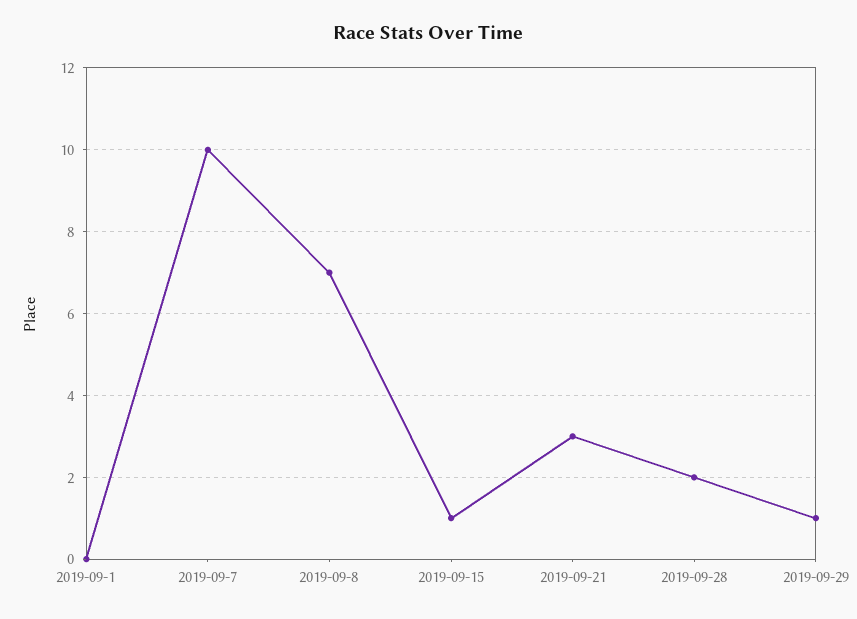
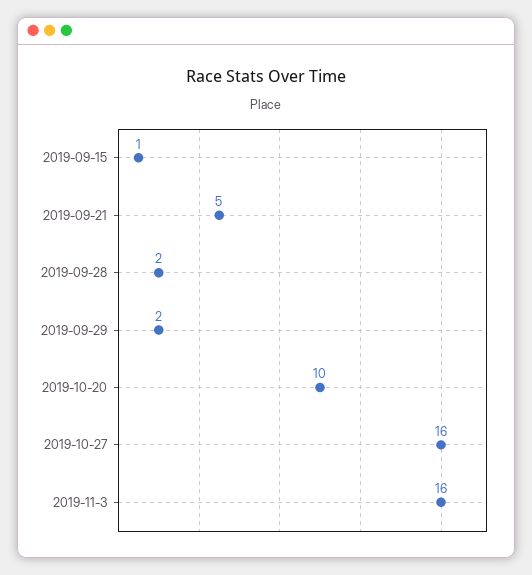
2019-09-1: 0 -> none
2019-09-7: 10 -> none
2019-09-8: 7 -> none
2019-09-21: 3 -> 5
2019-09-29: 1 -> 2
2019-10-20: none -> 10
2019-10-27: none -> 16
2019-11-3: none -> 16

